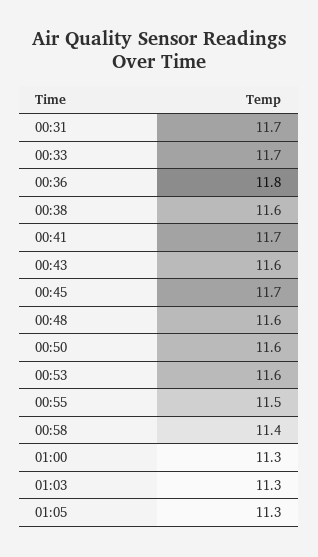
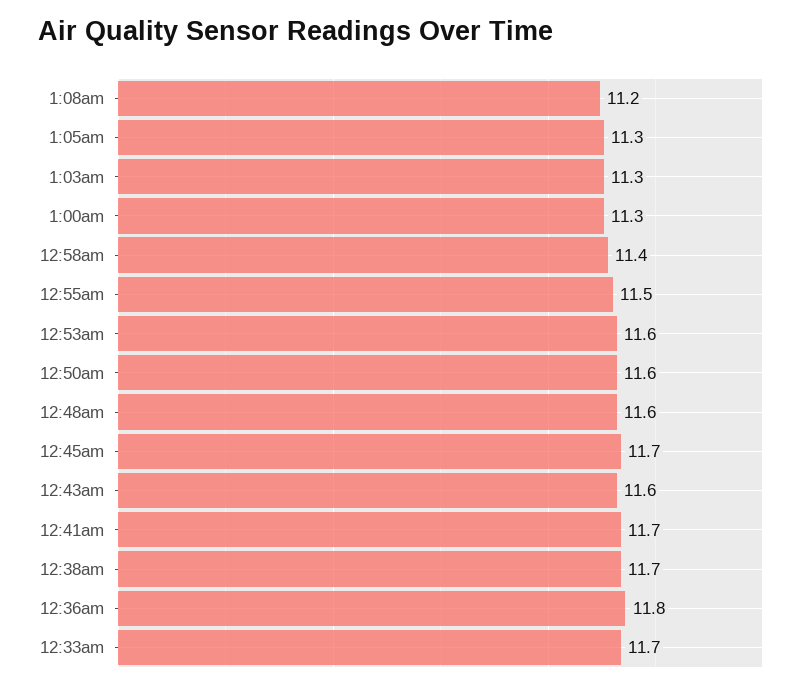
00:31: 11.7 -> none
00:38: 11.6 -> 11.7
1:08am: none -> 11.2

